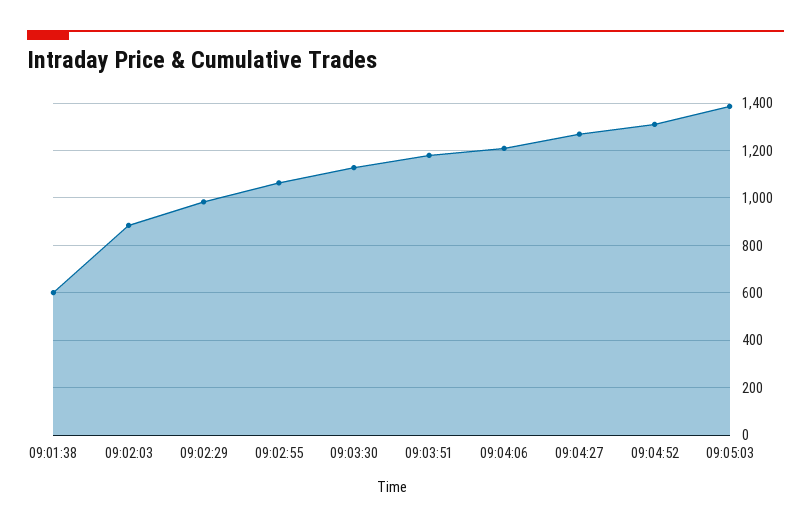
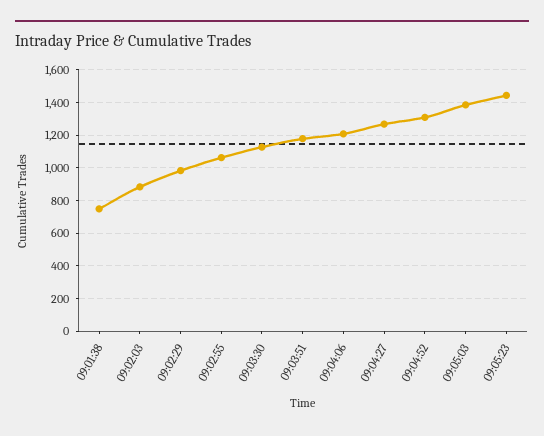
09:01:38: 600 -> 750
09:05:23: none -> 1450

